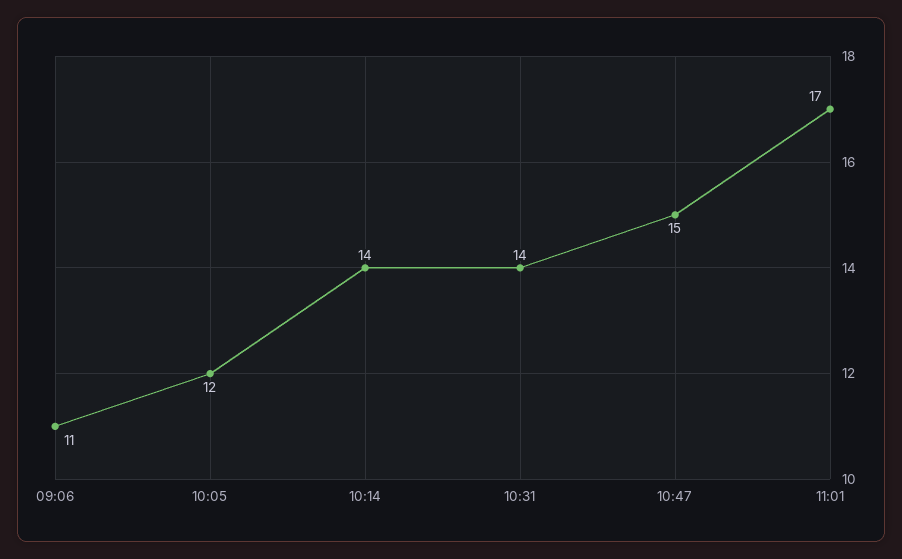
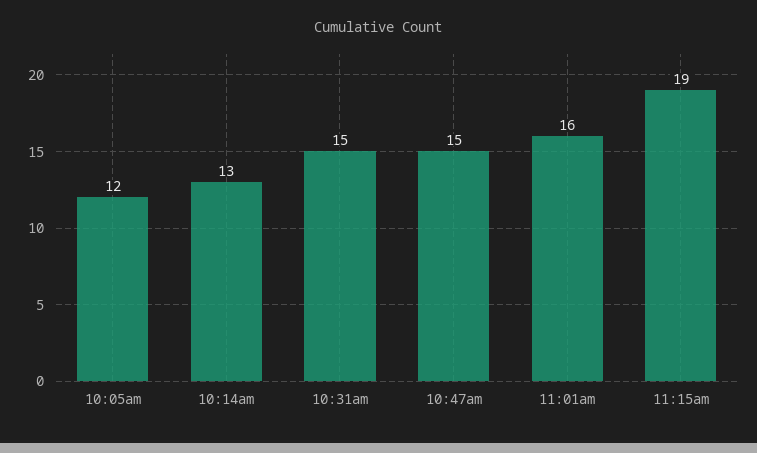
09:06: 11 -> none
10:14: 14 -> 13
10:31: 14 -> 15
11:01: 17 -> 16
11:15am: none -> 19

